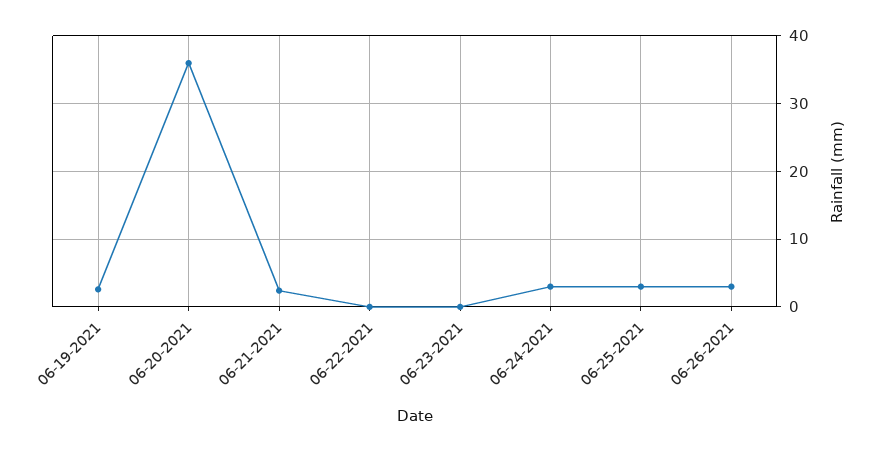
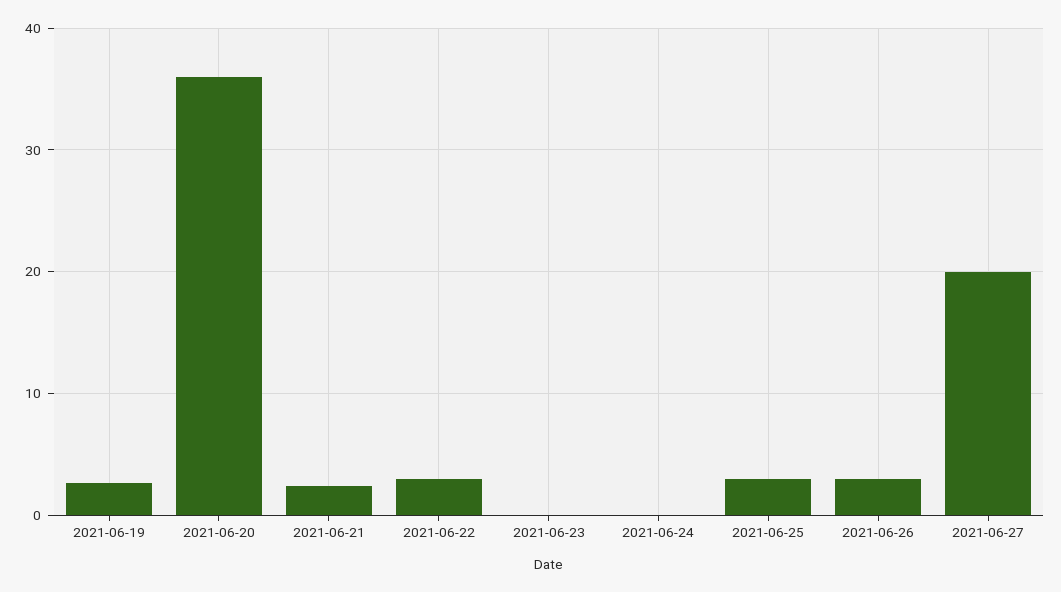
06-22-2021: 0 -> 3
06-24-2021: 3 -> 0
2021-06-27: none -> 20

